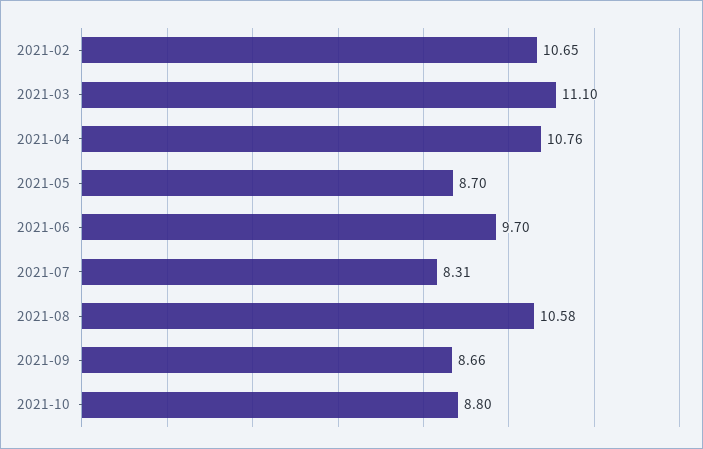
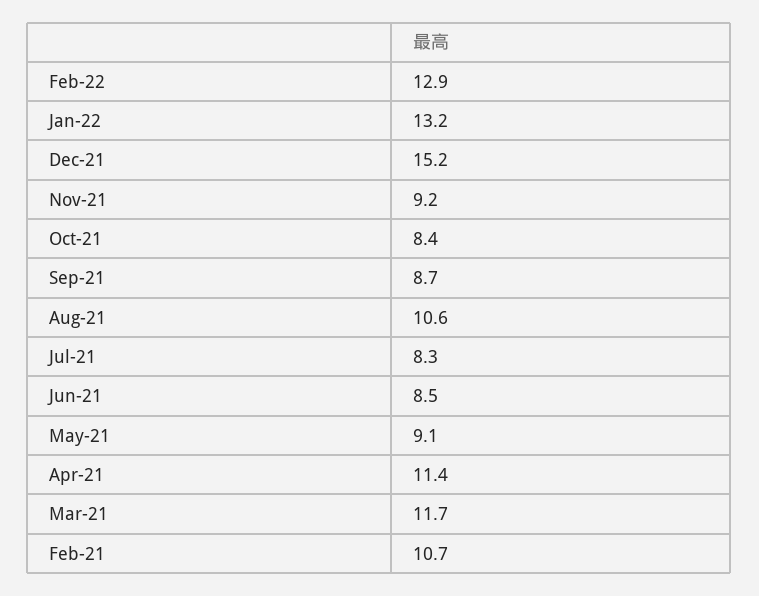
2021-03: 11.1 -> 11.7
2021-04: 10.76 -> 11.4
2021-05: 8.7 -> 9.1
2021-06: 9.7 -> 8.5
2021-10: 8.8 -> 8.4
Feb-22: none -> 12.9
Jan-22: none -> 13.2
Dec-21: none -> 15.2
Nov-21: none -> 9.2

